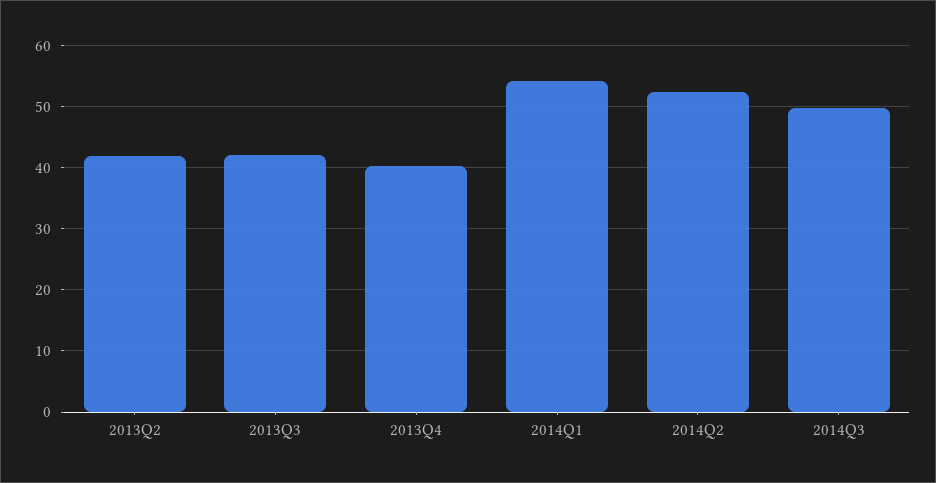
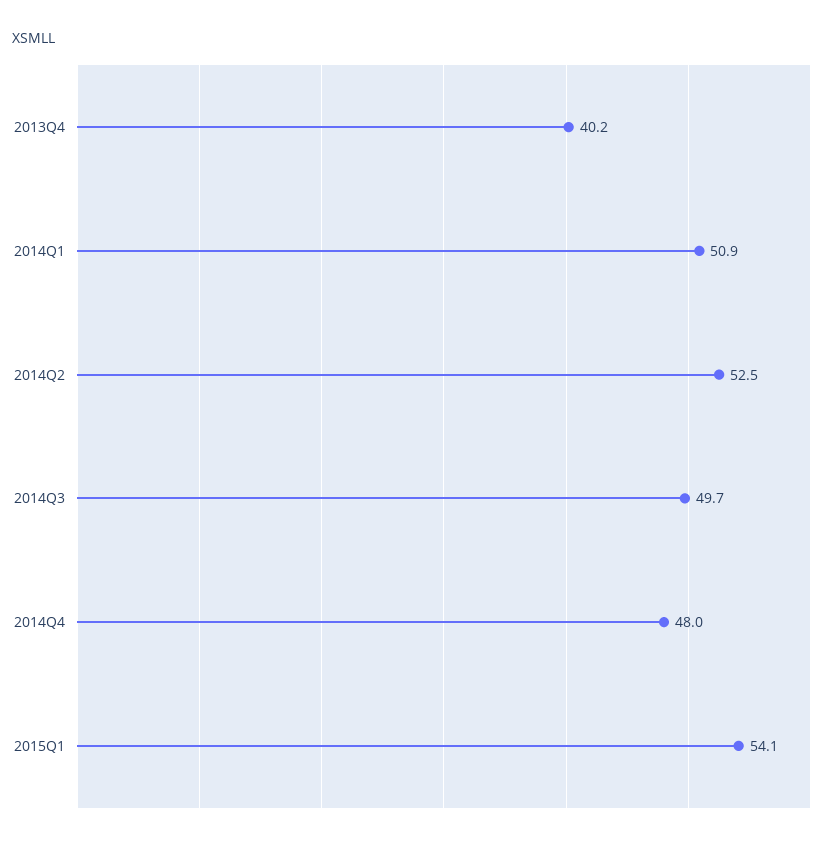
2013Q2: 42 -> none
2013Q3: 42 -> none
2014Q1: 54 -> 50.9
2014Q4: none -> 48
2015Q1: none -> 54.1

